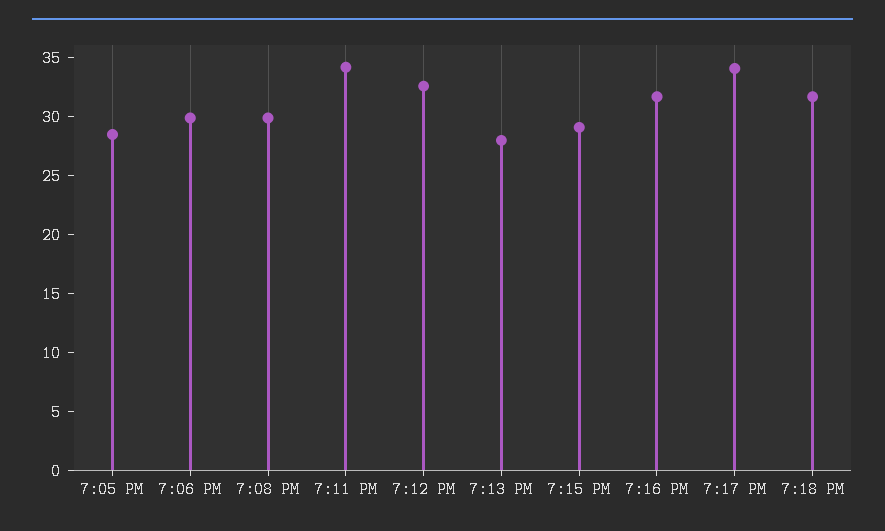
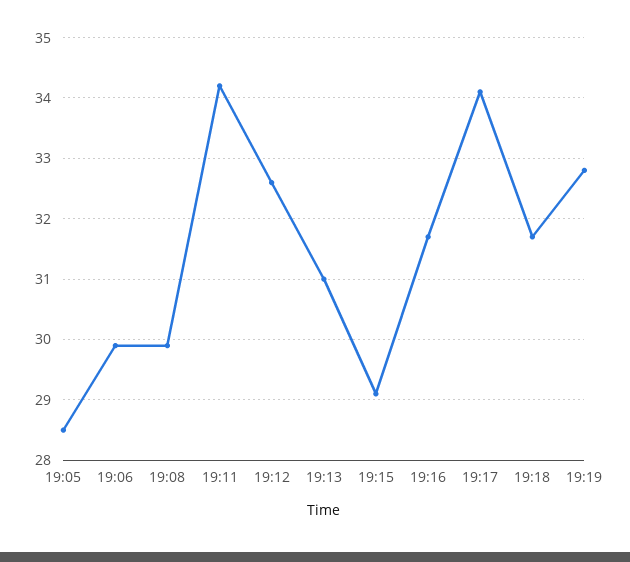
7:13 PM: 28 -> 31
19:19: none -> 32.8

